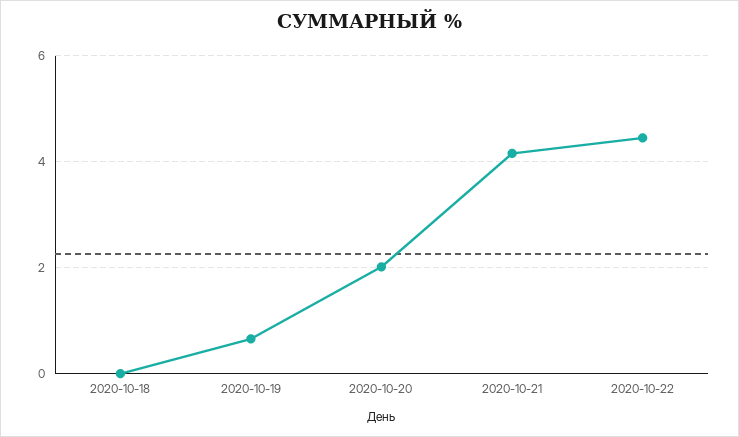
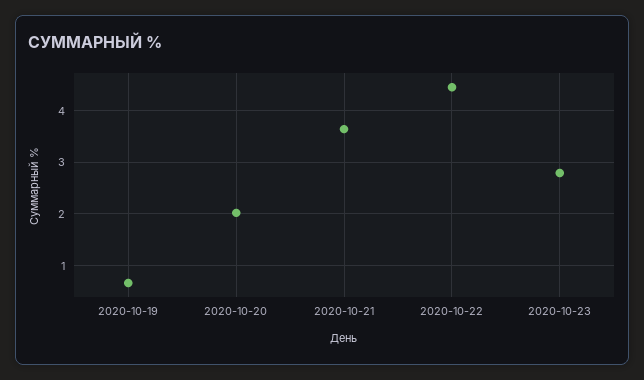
2020-10-18: 0 -> none
2020-10-21: 4.2 -> 3.6
2020-10-23: none -> 2.8

